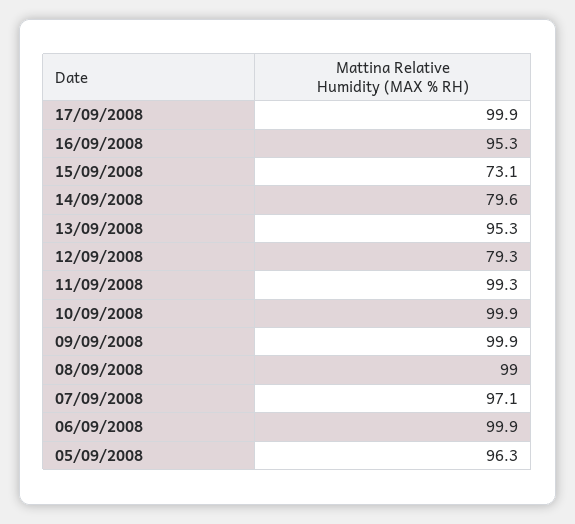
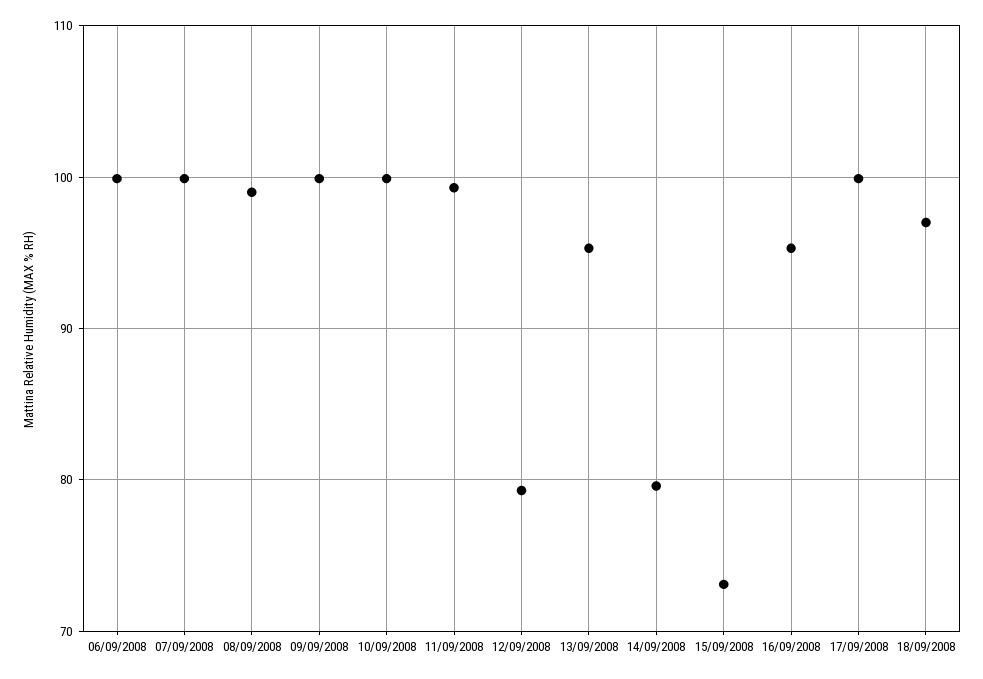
07/09/2008: 97.1 -> 100
05/09/2008: 96.3 -> none
18/09/2008: none -> 97

